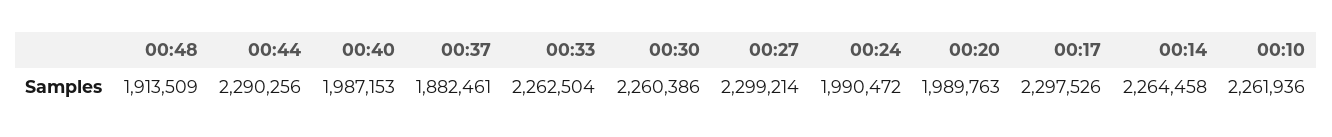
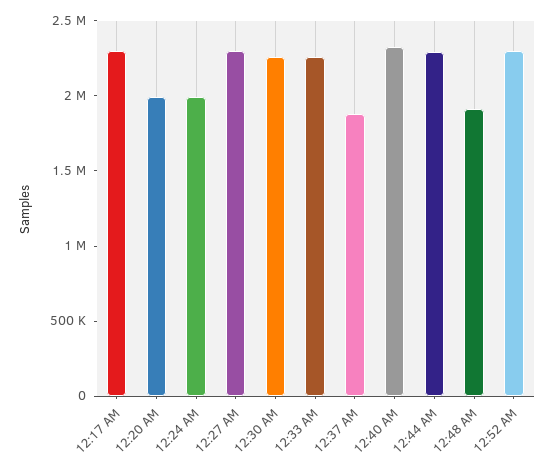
00:40: 1987153 -> 2300000
00:14: 2264458 -> none
00:10: 2261936 -> none
12:52 AM: none -> 2300000

